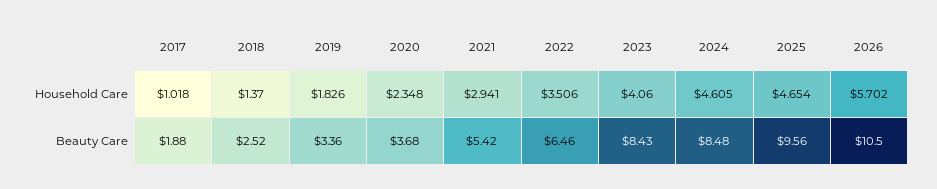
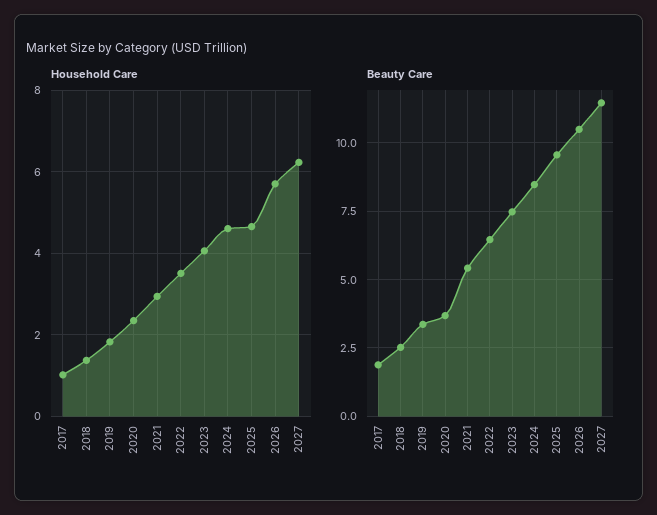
Beauty Care, 2023: 8.43 -> 7.5
Household Care, 2027: none -> 6.2
Beauty Care, 2027: none -> 11.5

